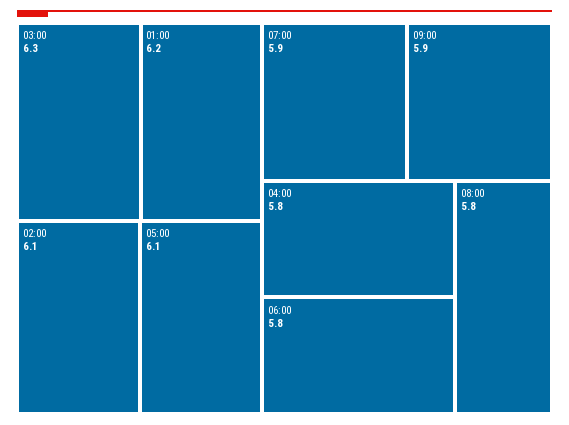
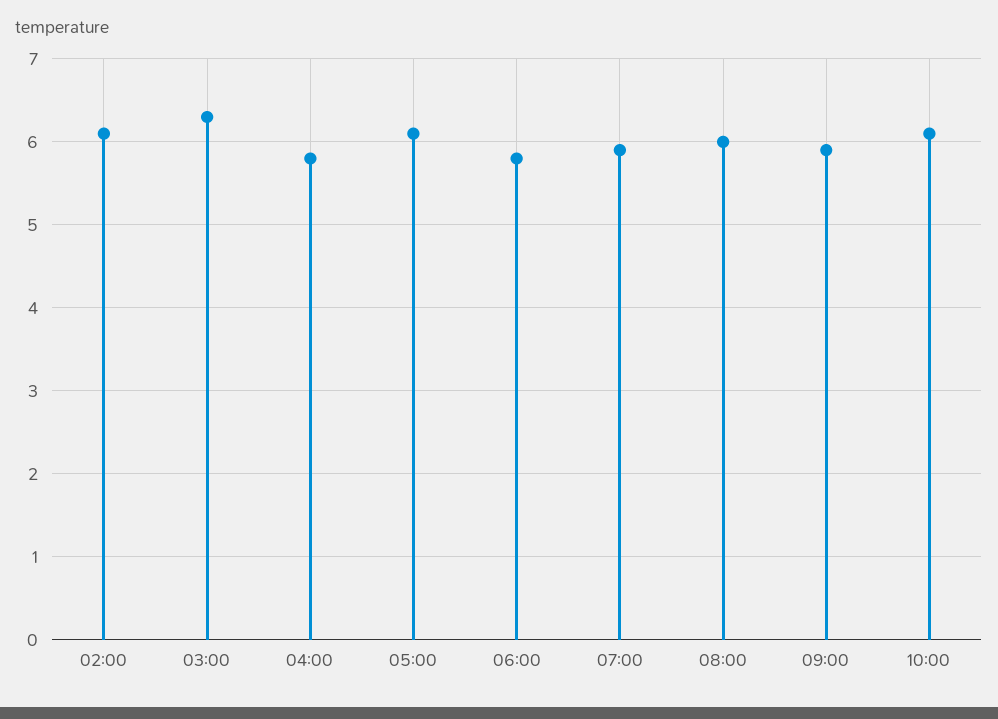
01:00: 6.2 -> none
08:00: 5.8 -> 6
10:00: none -> 6.1

